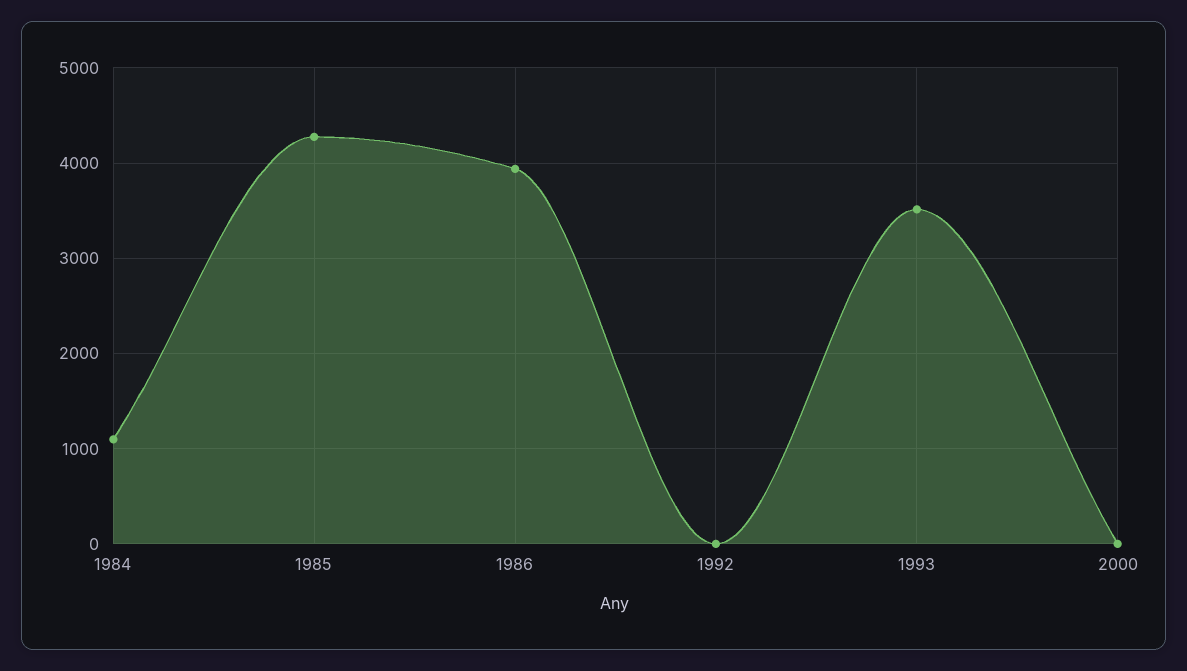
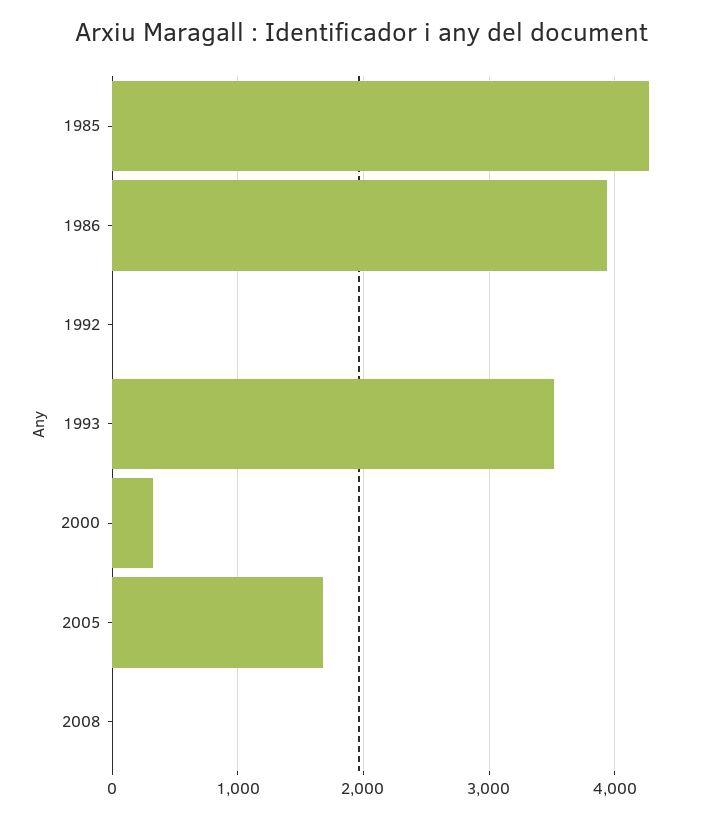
1984: 1100 -> none
2000: 0 -> 300
2005: none -> 1700
2008: none -> 0

